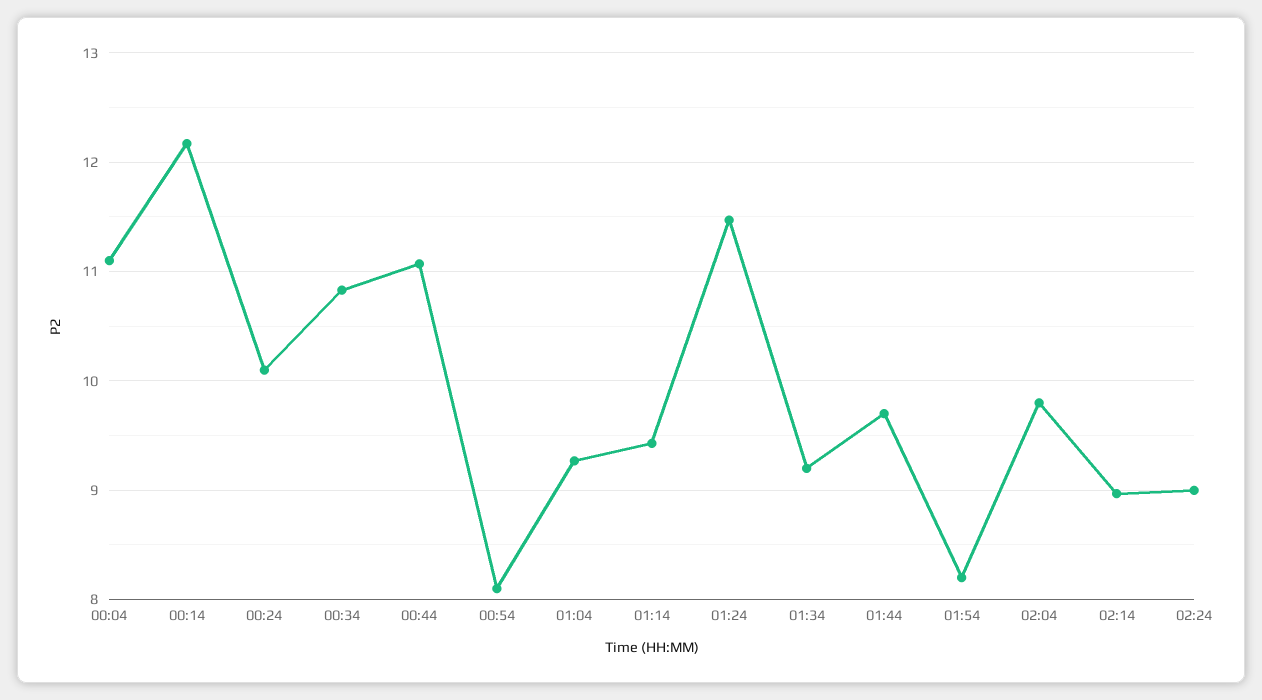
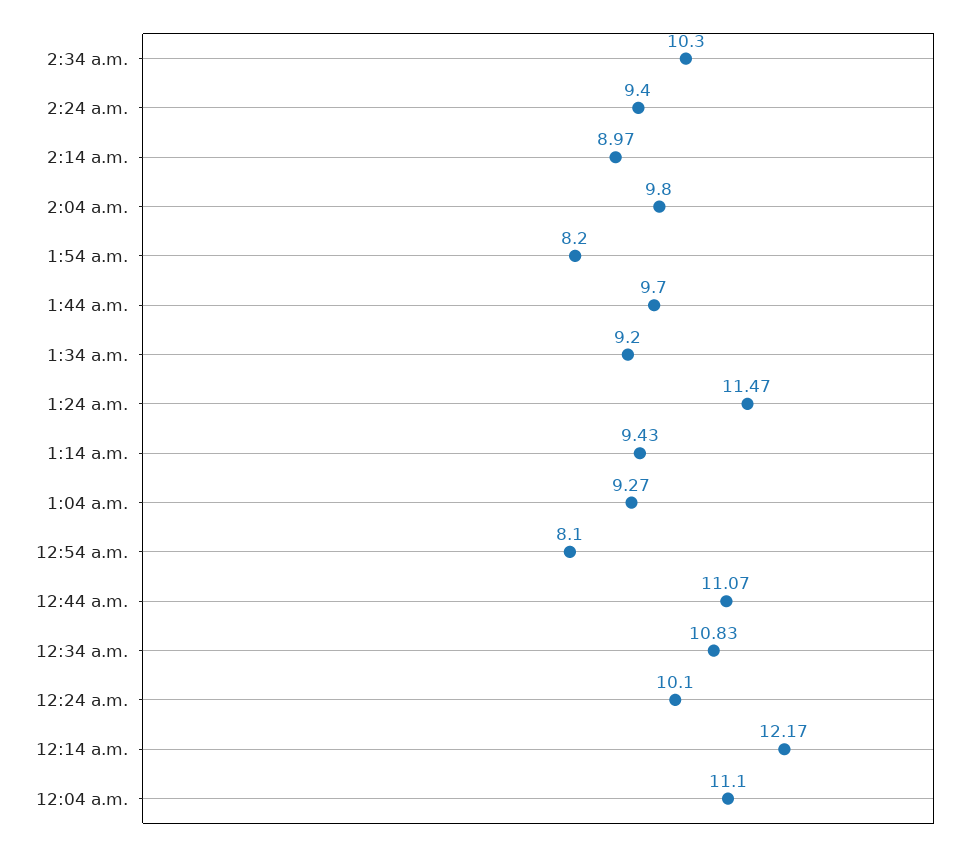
02:24: 9 -> 9.4
2:34 a.m.: none -> 10.3

